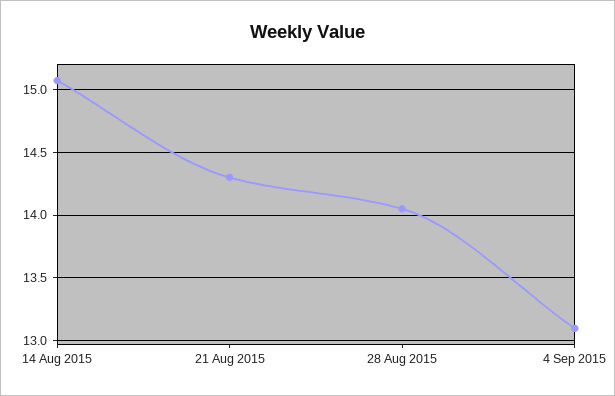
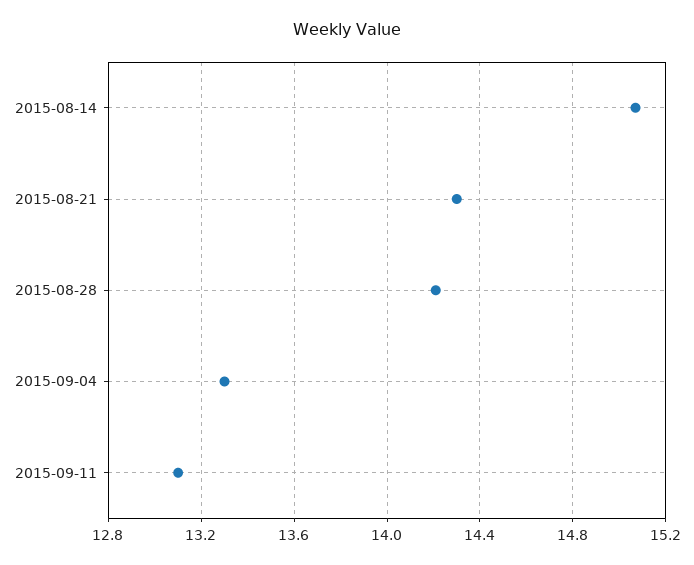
28 Aug 2015: 14.05 -> 14.2
4 Sep 2015: 13.1 -> 13.3
2015-09-11: none -> 13.1

